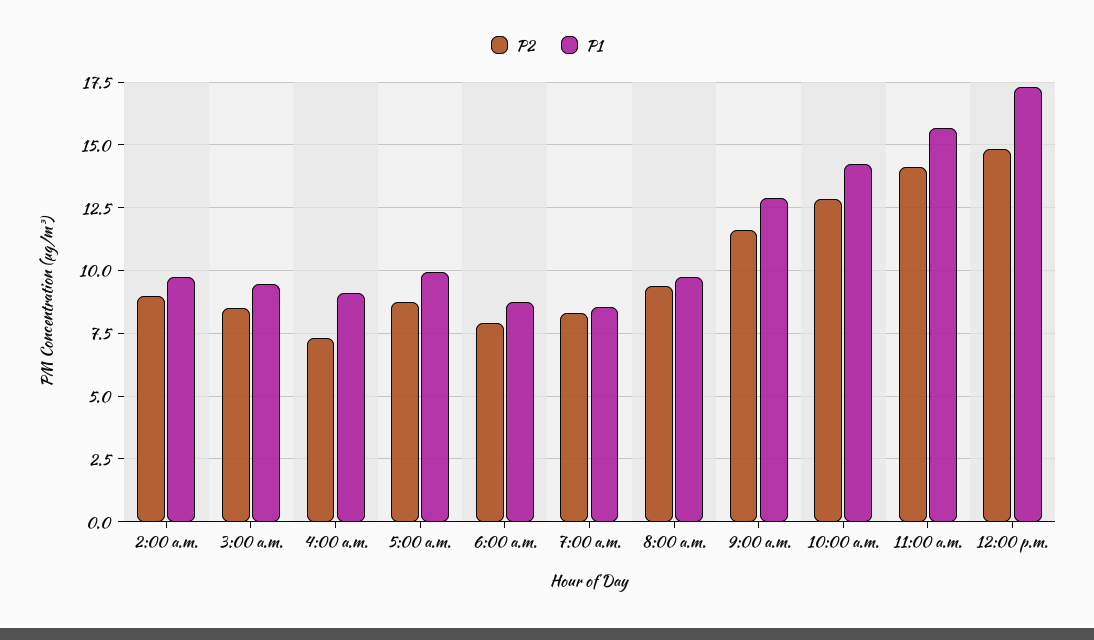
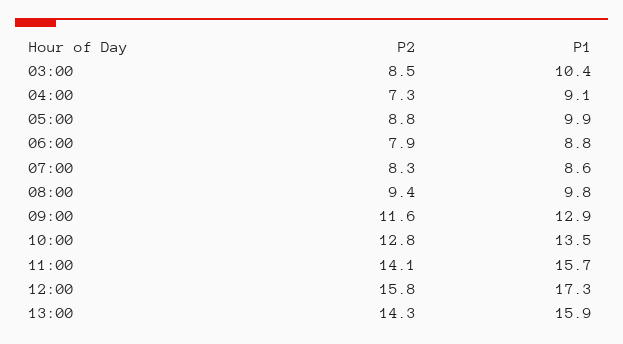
P2, 2:00 a.m.: 9 -> none
P1, 2:00 a.m.: 9.75 -> none
P1, 3:00 a.m.: 9.5 -> 10.4
P1, 10:00 a.m.: 14.25 -> 13.5
P2, 12:00 p.m.: 14.75 -> 15.8
P2, 13:00: none -> 14.3
P1, 13:00: none -> 15.9

